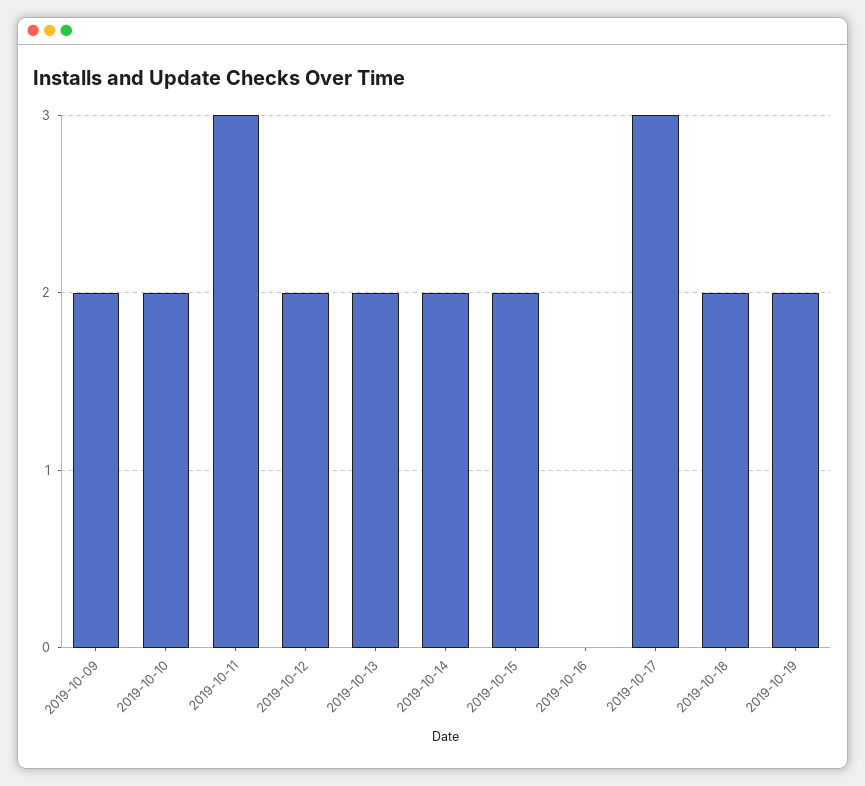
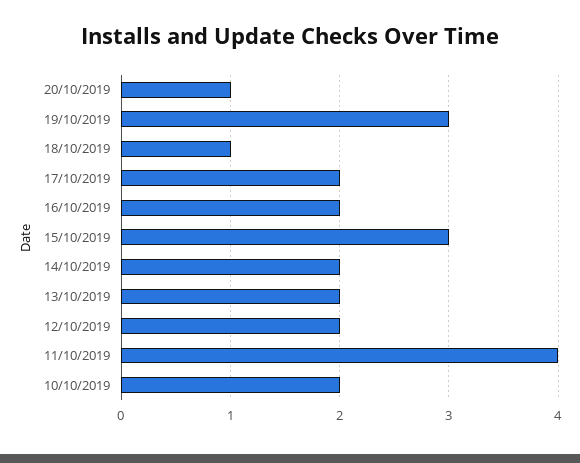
2019-10-09: 2 -> none
2019-10-11: 3 -> 4
2019-10-15: 2 -> 3
2019-10-16: 0 -> 2
2019-10-17: 3 -> 2
2019-10-18: 2 -> 1
2019-10-19: 2 -> 3
20/10/2019: none -> 1

